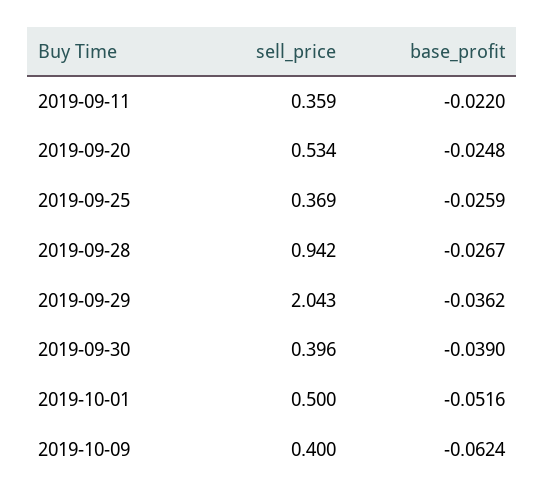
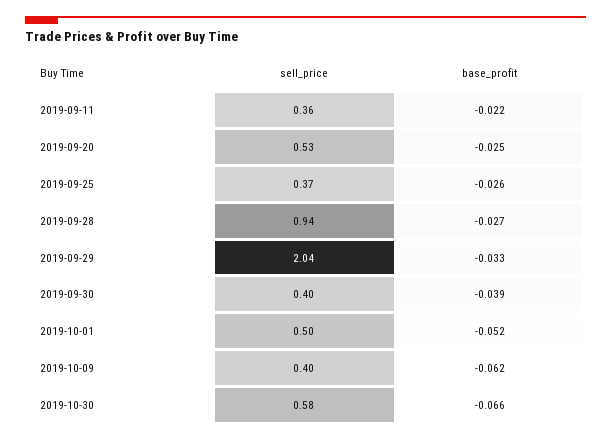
base_profit, 2019-09-29: -0.0362 -> -0.033
sell_price, 2019-10-30: none -> 0.58
base_profit, 2019-10-30: none -> -0.066

